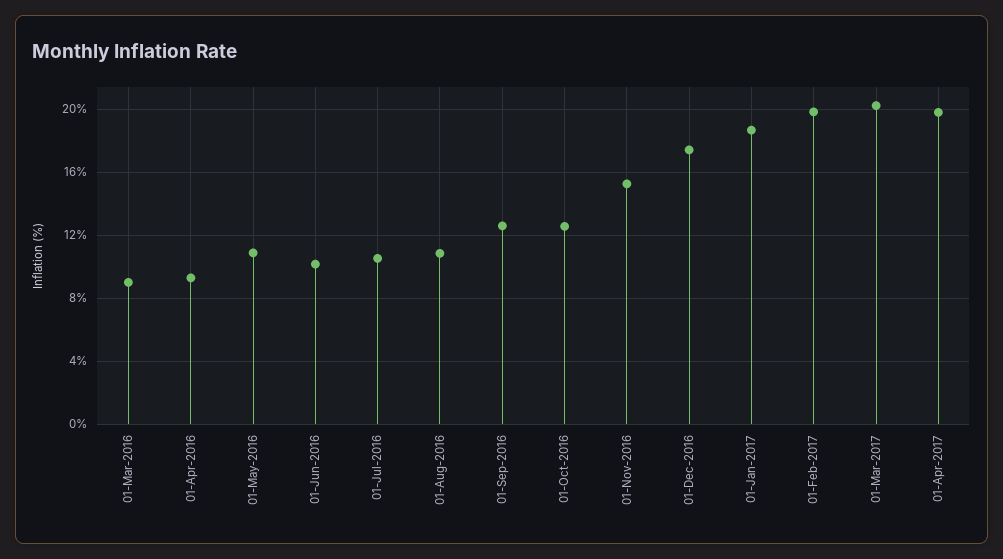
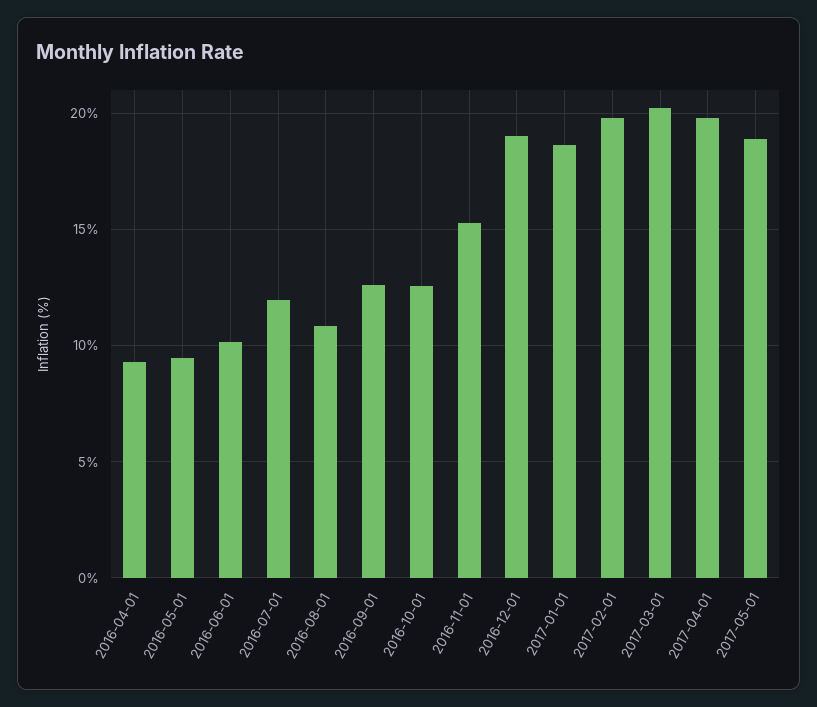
01-Mar-2016: 9 -> none
01-May-2016: 11 -> 9.5
01-Jul-2016: 10.5 -> 12
01-Dec-2016: 17.5 -> 19
2017-05-01: none -> 19

